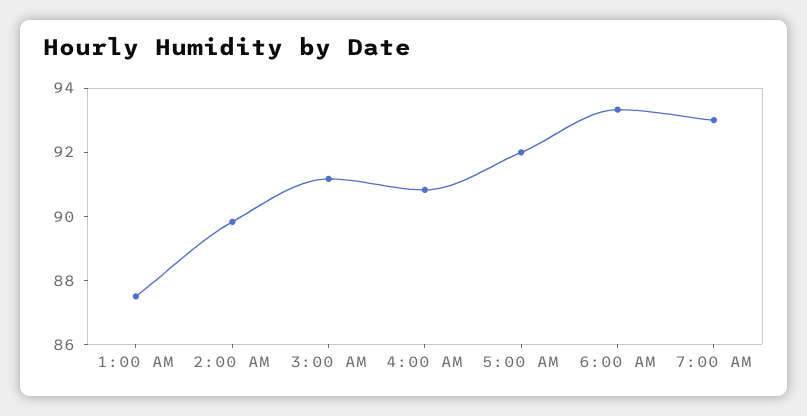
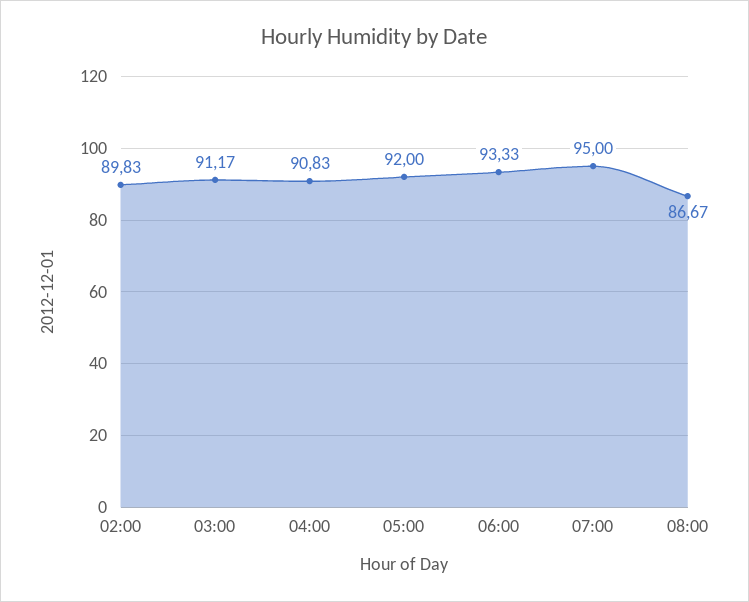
1:00 AM: 87.5 -> none
7:00 AM: 93 -> 95
08:00: none -> 86.67

